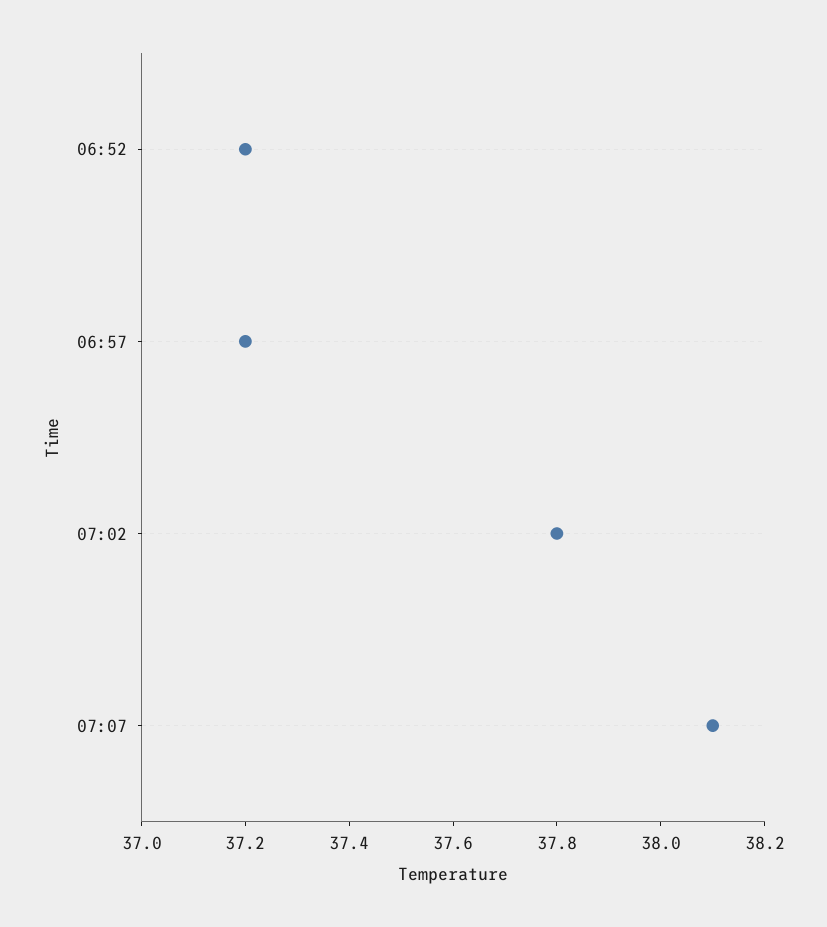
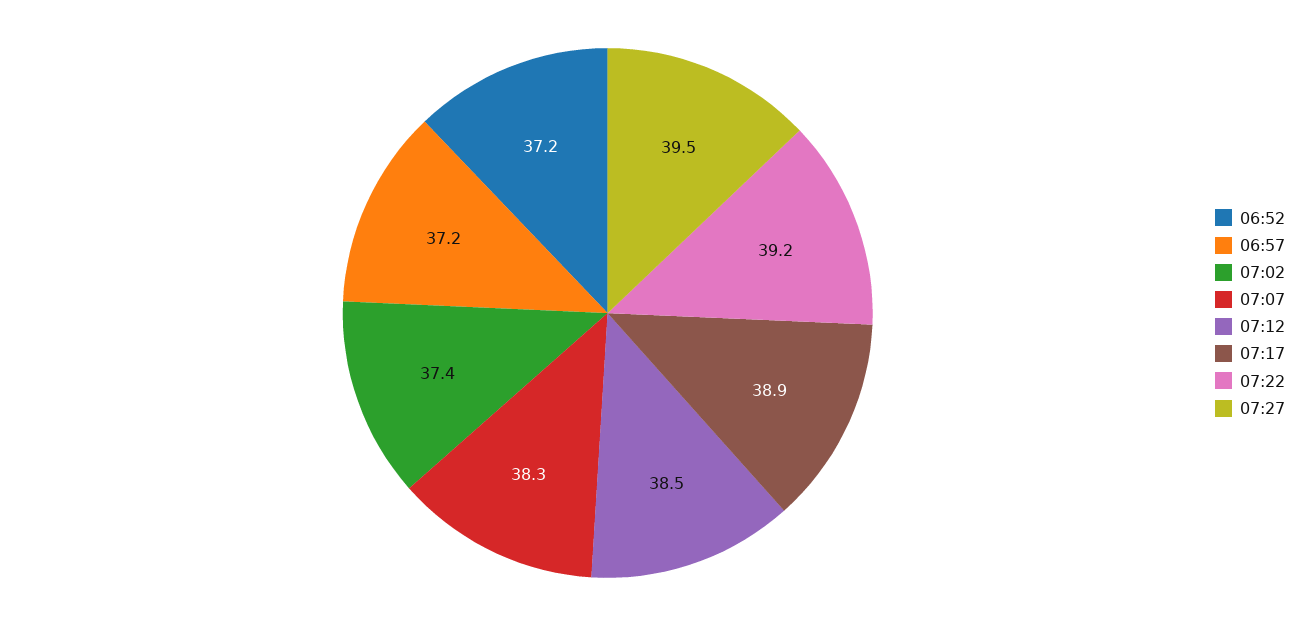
07:02: 37.8 -> 37.4
07:07: 38.1 -> 38.3
07:12: none -> 38.5
07:17: none -> 38.9
07:22: none -> 39.2
07:27: none -> 39.5

